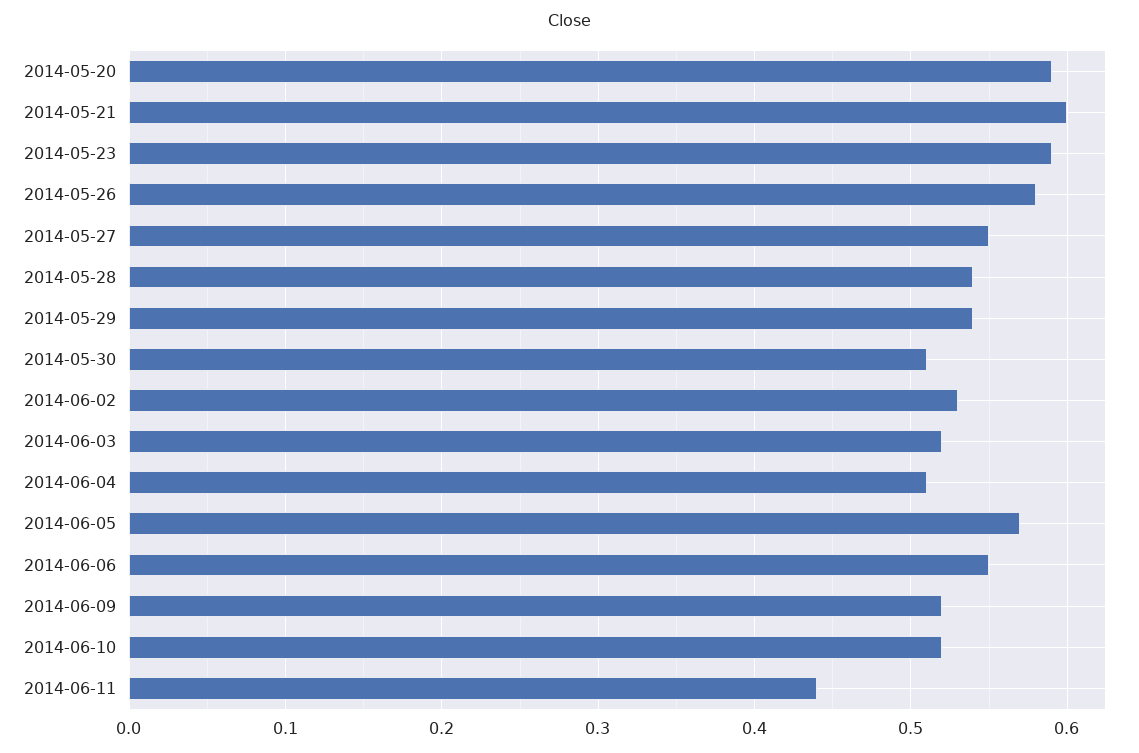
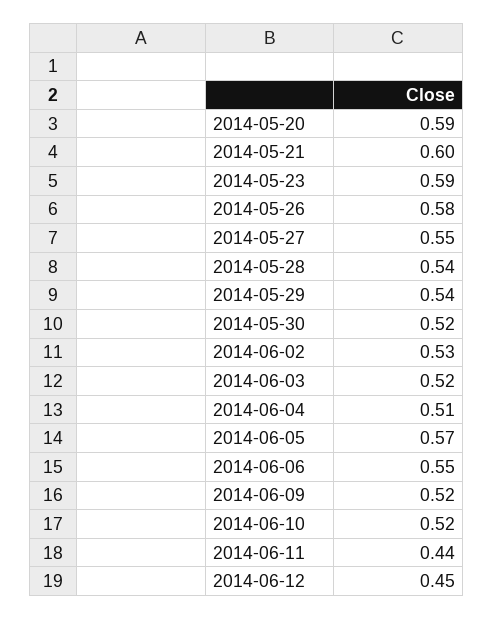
2014-05-30: 0.51 -> 0.52
2014-06-12: none -> 0.45

